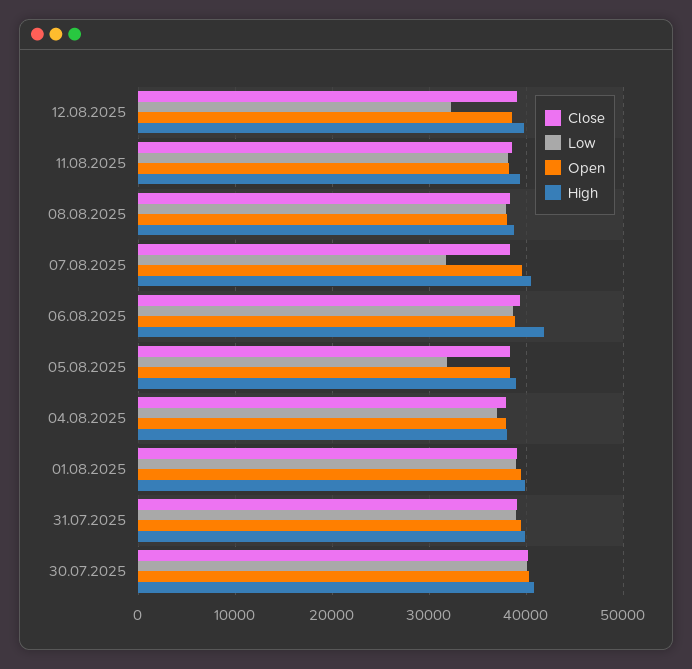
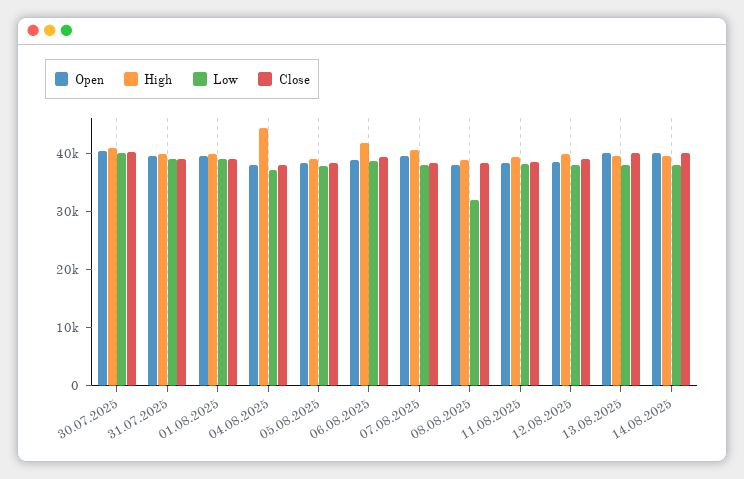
Low, 12.08.2025: 32000 -> 38000
Low, 08.08.2025: 38000 -> 32000
Low, 07.08.2025: 32000 -> 38000
Low, 05.08.2025: 32000 -> 38000
High, 04.08.2025: 38000 -> 44000
Open, 13.08.2025: none -> 40000
High, 13.08.2025: none -> 40000
Low, 13.08.2025: none -> 38000
Close, 13.08.2025: none -> 40000
Open, 14.08.2025: none -> 40000
High, 14.08.2025: none -> 40000
Low, 14.08.2025: none -> 38000
Close, 14.08.2025: none -> 40000

